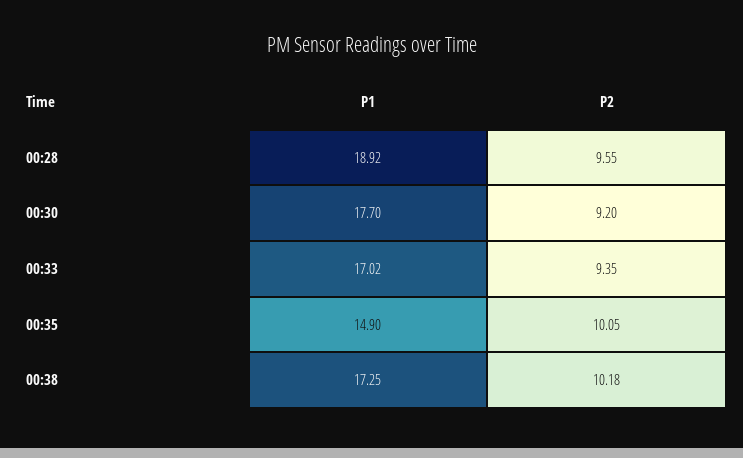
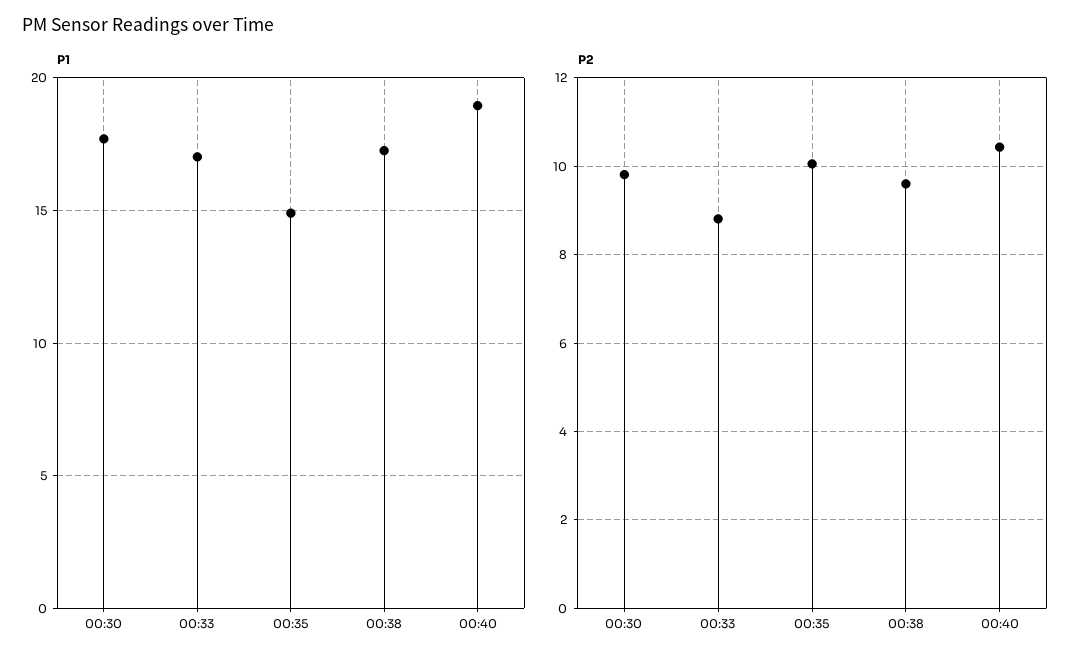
P1, 00:28: 18.92 -> none
P2, 00:28: 9.55 -> none
P2, 00:30: 9.2 -> 9.8
P2, 00:33: 9.35 -> 8.8
P2, 00:38: 10.18 -> 9.6
P1, 00:40: none -> 19
P2, 00:40: none -> 10.4

